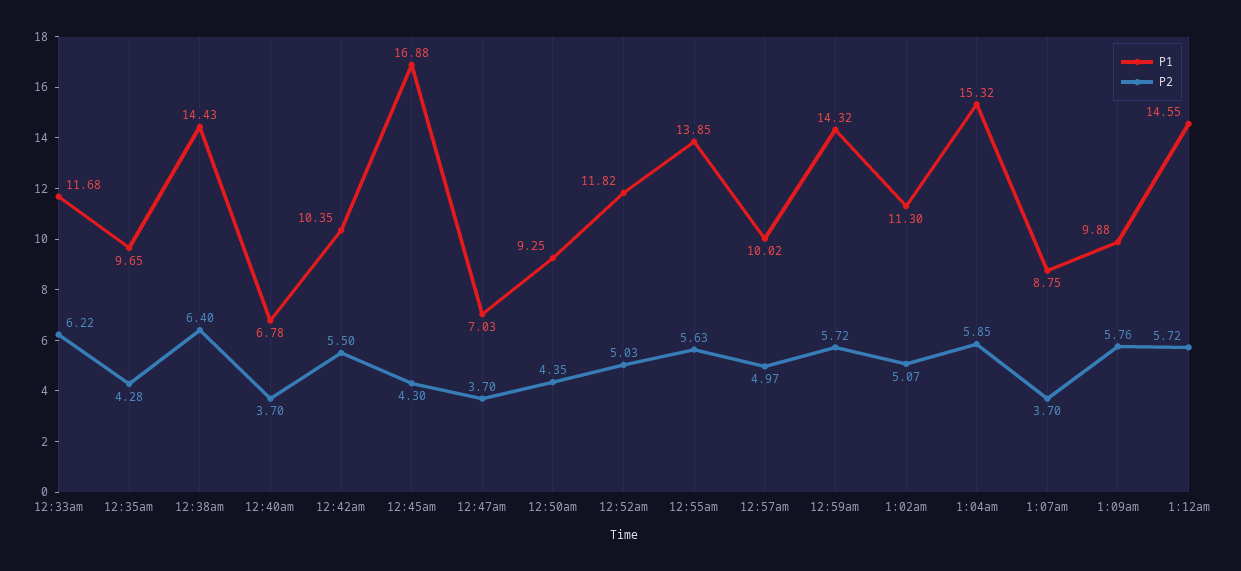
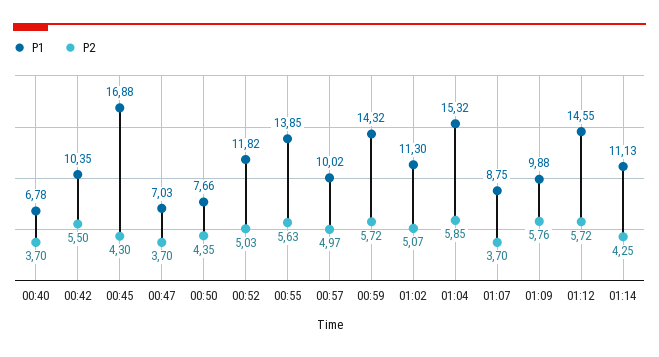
P1, 12:33am: 11.68 -> none
P2, 12:33am: 6.22 -> none
P1, 12:35am: 9.65 -> none
P2, 12:35am: 4.28 -> none
P1, 12:38am: 14.43 -> none
P2, 12:38am: 6.4 -> none
P1, 12:50am: 9.25 -> 7.66
P1, 01:14: none -> 11.13
P2, 01:14: none -> 4.25

